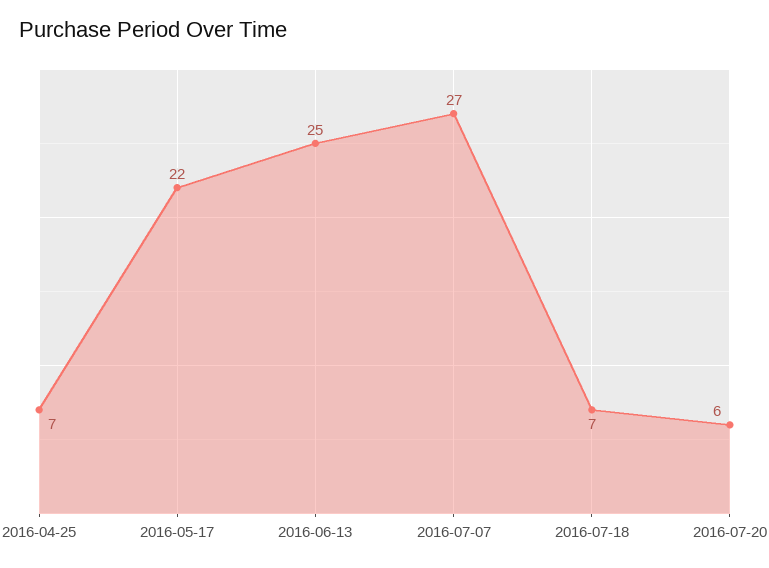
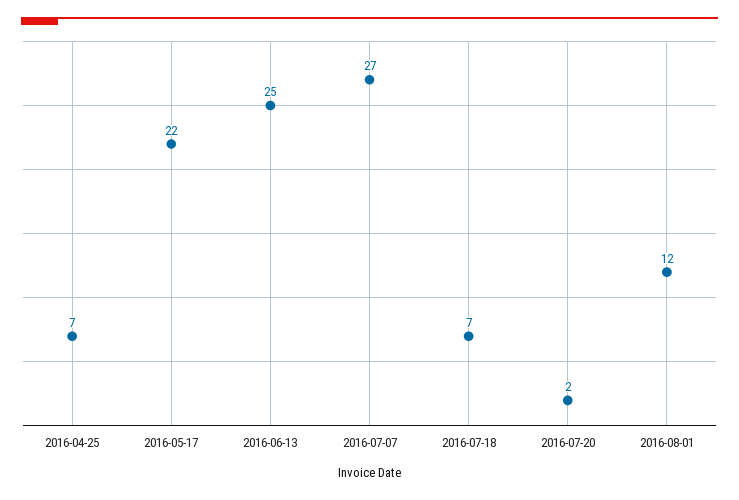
2016-07-20: 6 -> 2
2016-08-01: none -> 12

